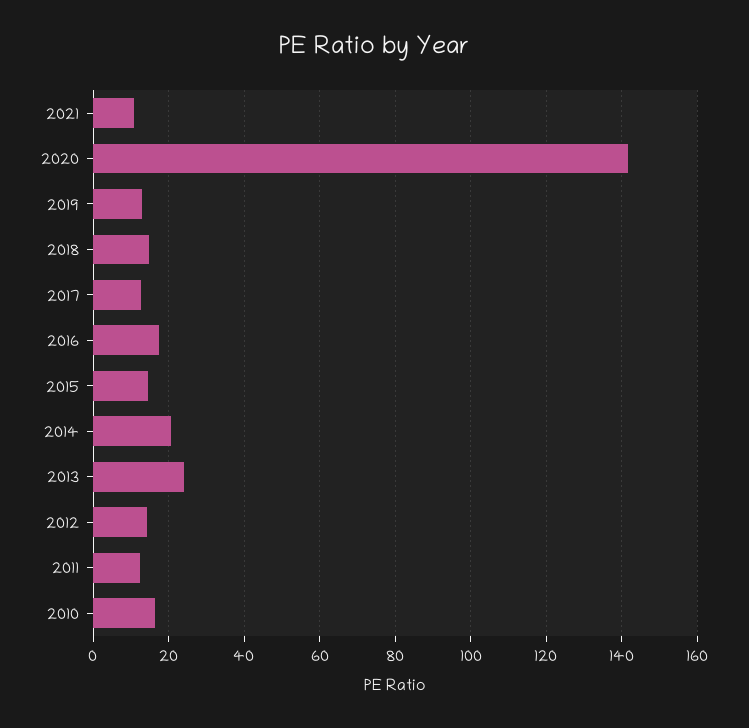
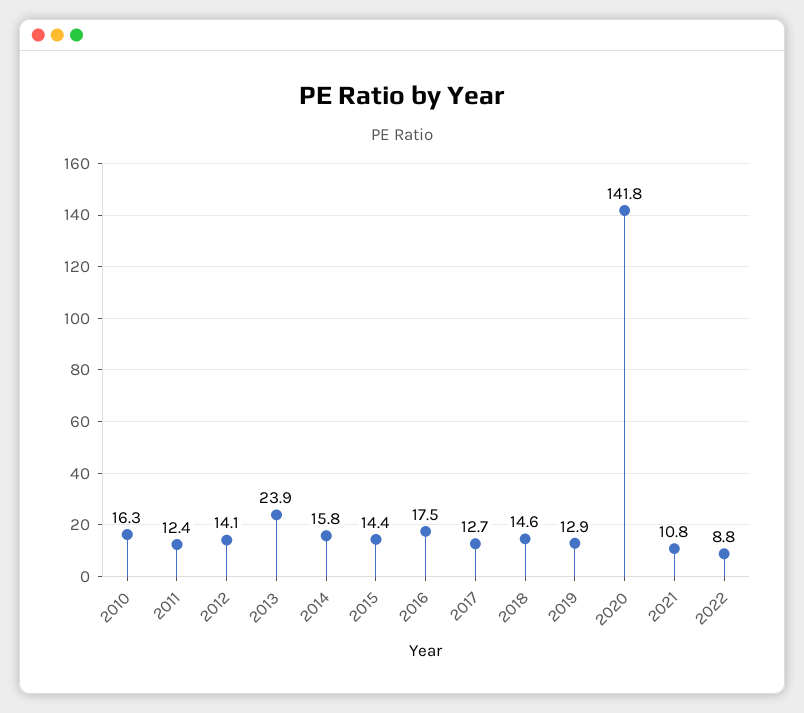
2014: 20 -> 15.8
2022: none -> 8.8

